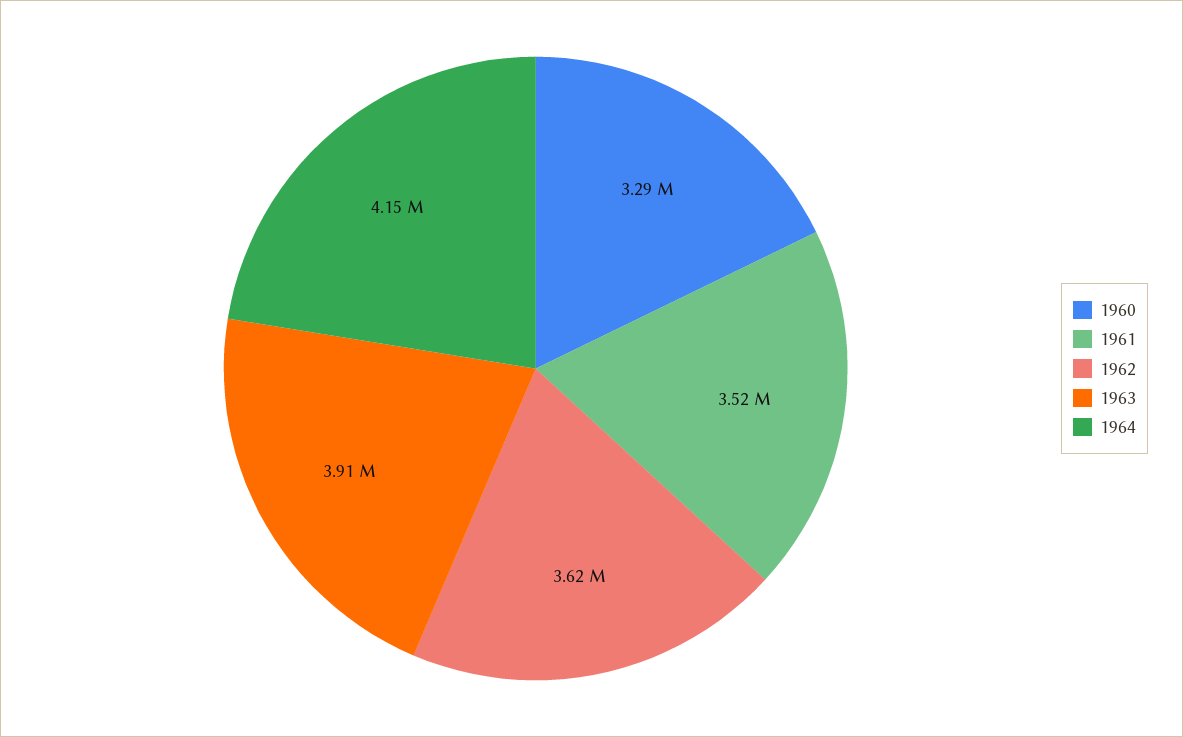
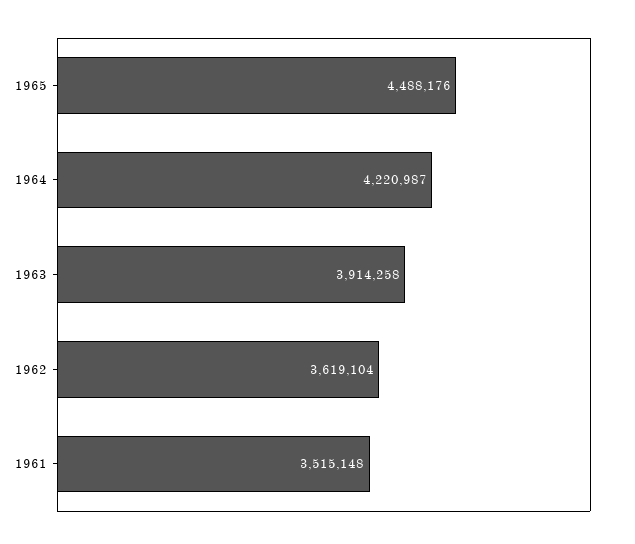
1960: 3290000 -> none
1964: 4150000 -> 4220987
1965: none -> 4488176

